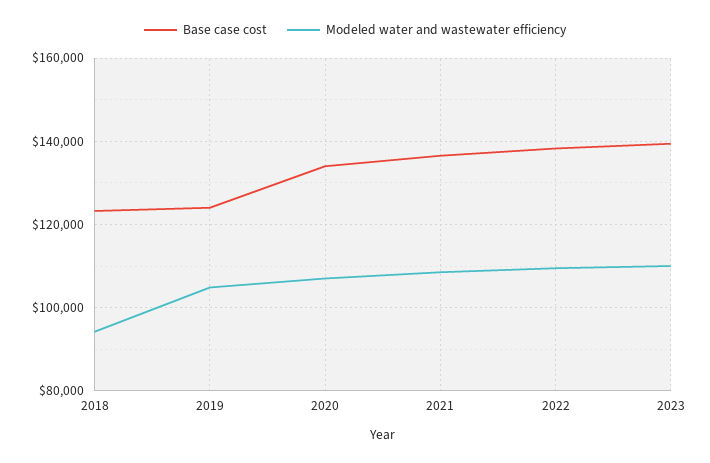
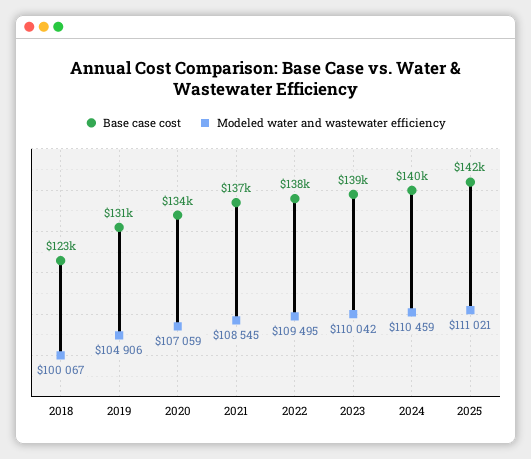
Modeled water and wastewater efficiency, 2018: 94000 -> 100067
Base case cost, 2019: 124000 -> 131000
Base case cost, 2024: none -> 140000
Modeled water and wastewater efficiency, 2024: none -> 110459
Base case cost, 2025: none -> 142000
Modeled water and wastewater efficiency, 2025: none -> 111021

